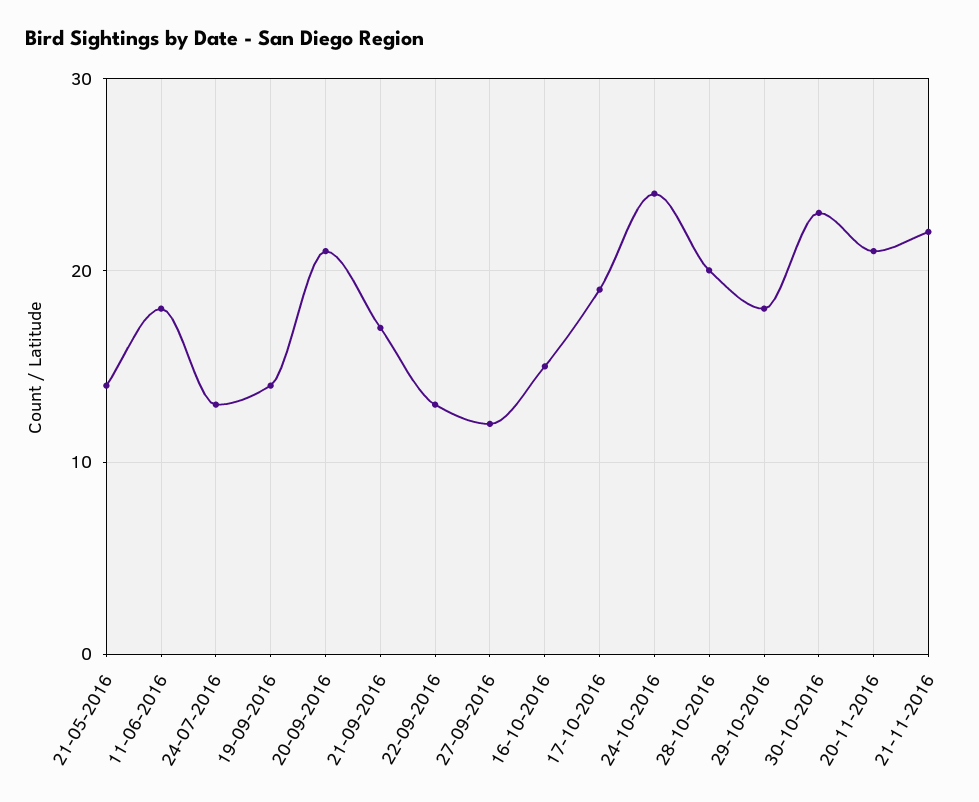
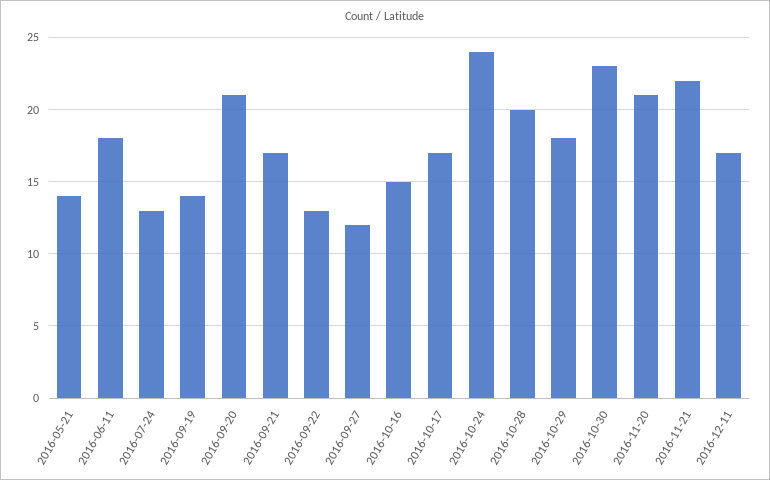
17-10-2016: 19 -> 17
2016-12-11: none -> 17

